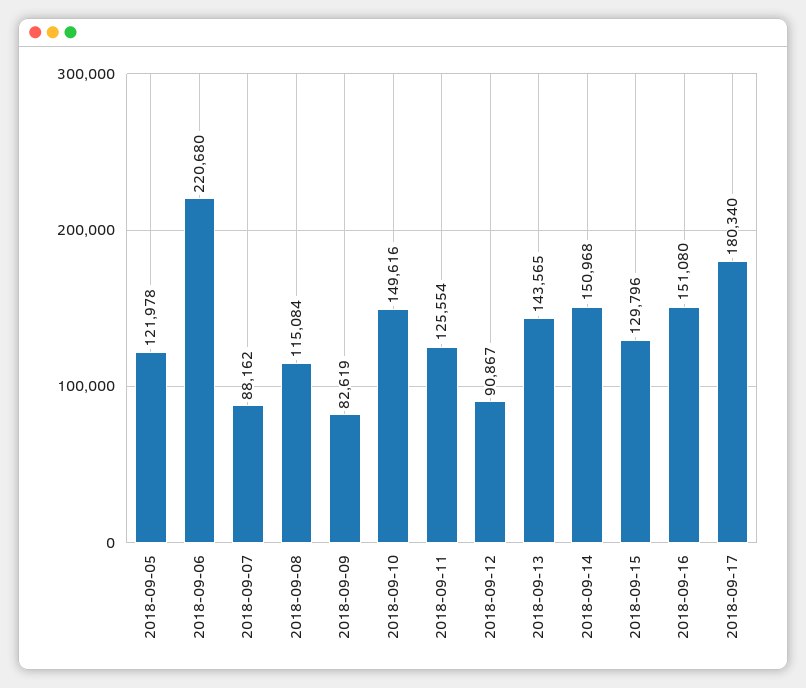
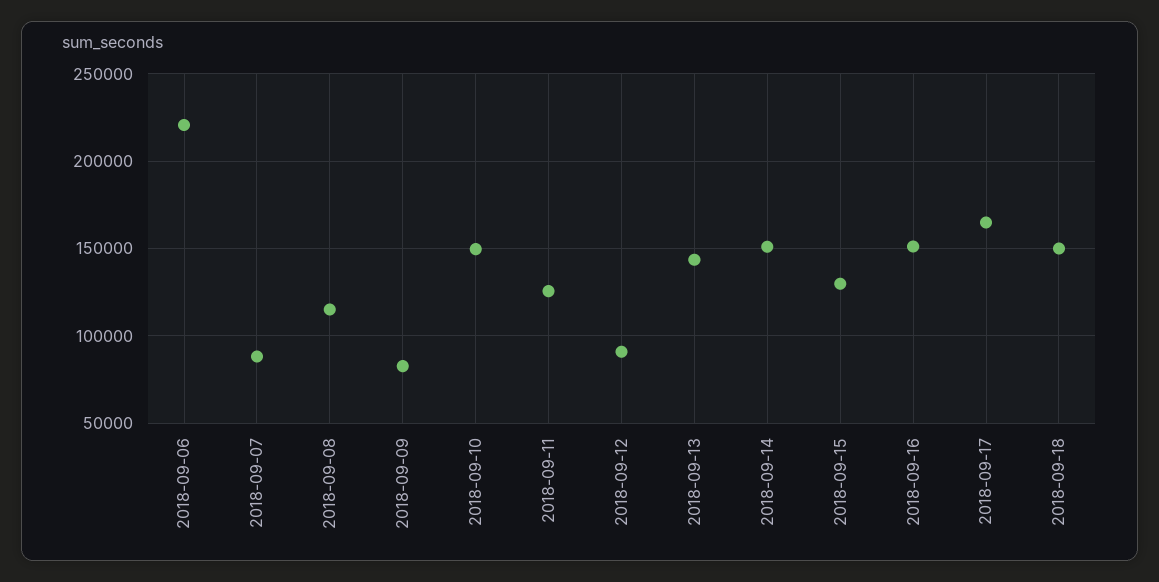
2018-09-05: 121978 -> none
2018-09-17: 180340 -> 165000
2018-09-18: none -> 150000

